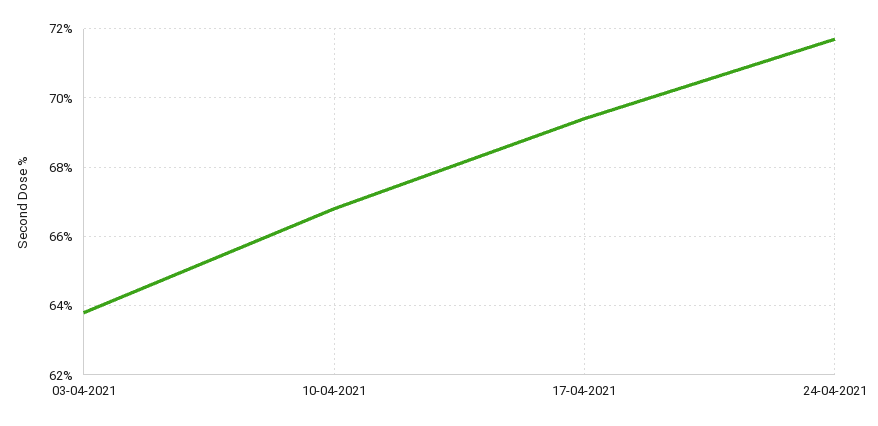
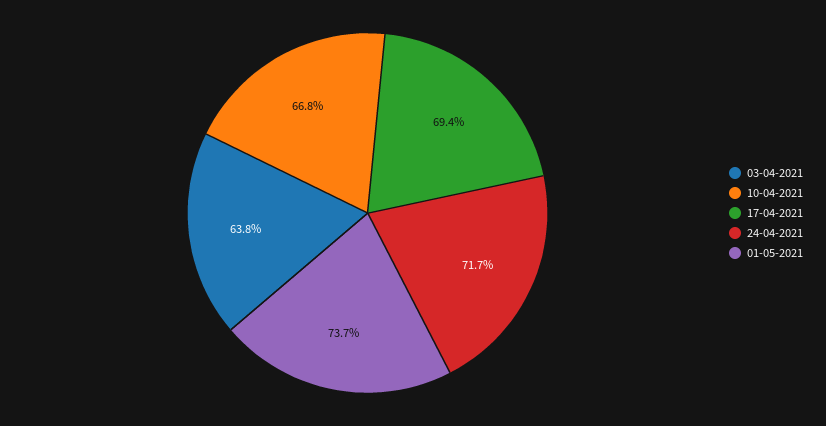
01-05-2021: none -> 73.7

